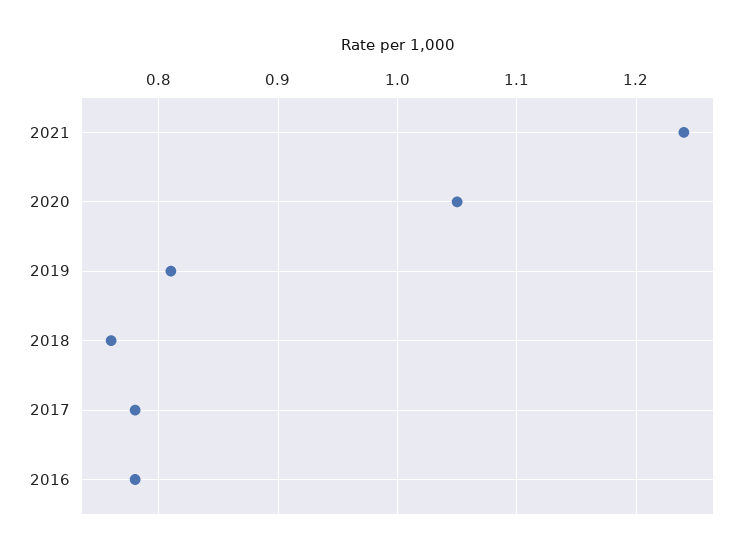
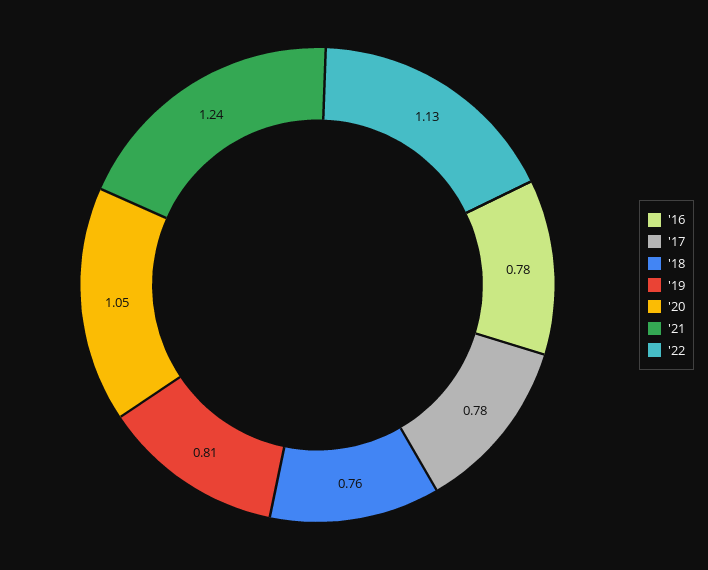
'22: none -> 1.13

